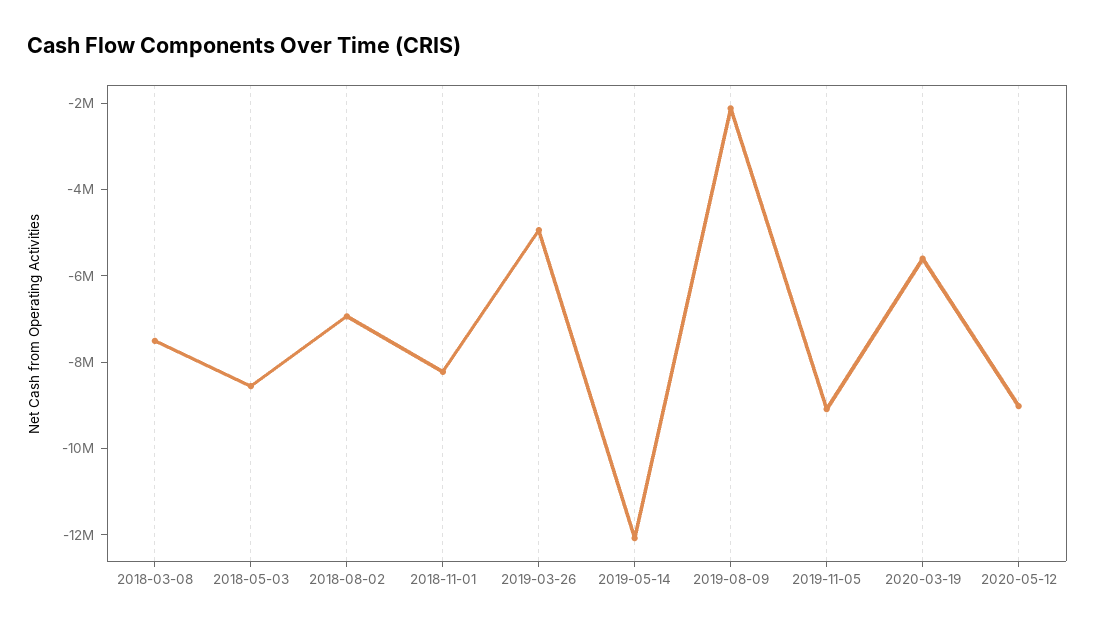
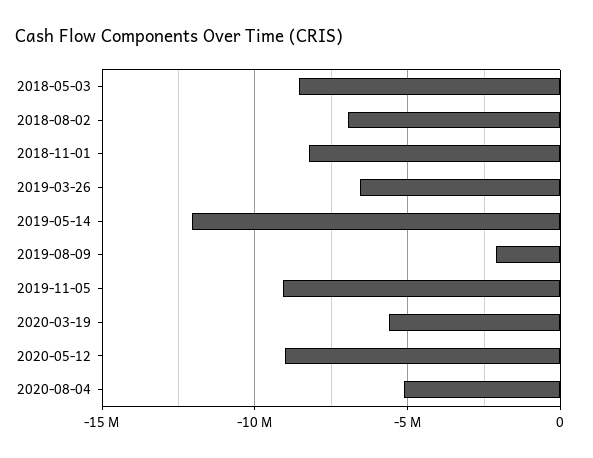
2018-03-08: -7500000 -> none
2019-03-26: -5000000 -> -6500000
2020-08-04: none -> -5000000

